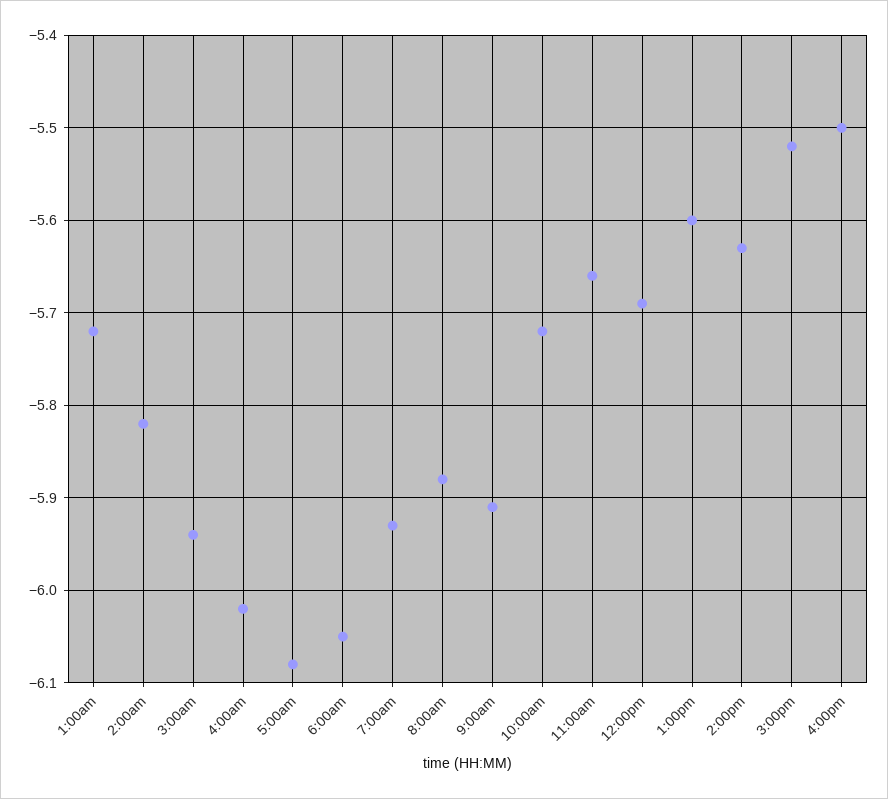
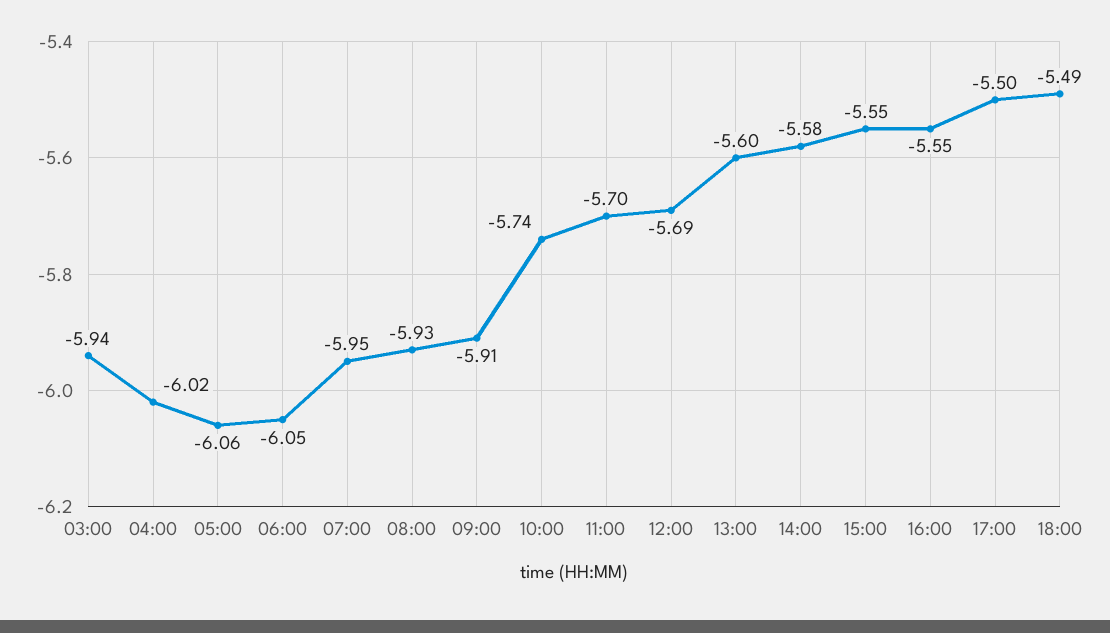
1:00am: -5.72 -> none
2:00am: -5.82 -> none
5:00am: -6.08 -> -6.06
7:00am: -5.93 -> -5.95
8:00am: -5.88 -> -5.93
10:00am: -5.72 -> -5.74
11:00am: -5.66 -> -5.7
2:00pm: -5.63 -> -5.58
3:00pm: -5.52 -> -5.55
4:00pm: -5.5 -> -5.55
17:00: none -> -5.5
18:00: none -> -5.49

